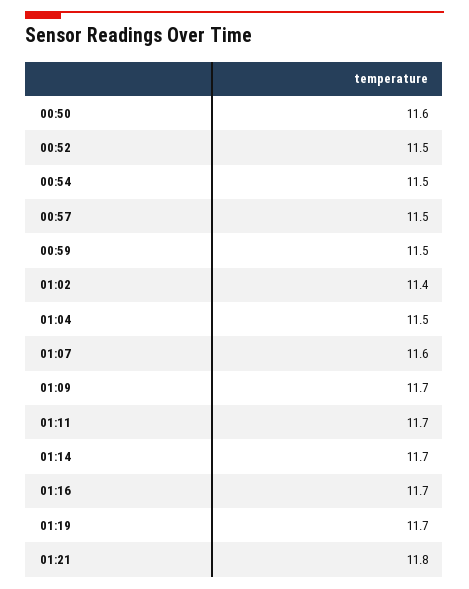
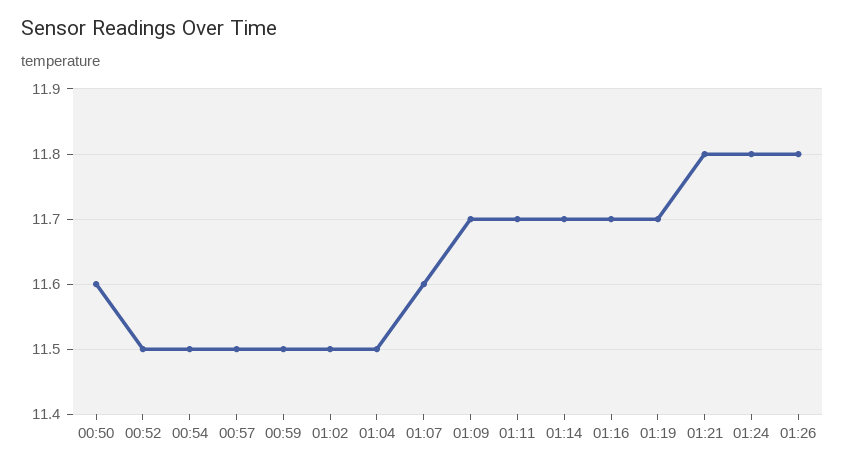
01:02: 11.4 -> 11.5
01:24: none -> 11.8
01:26: none -> 11.8

